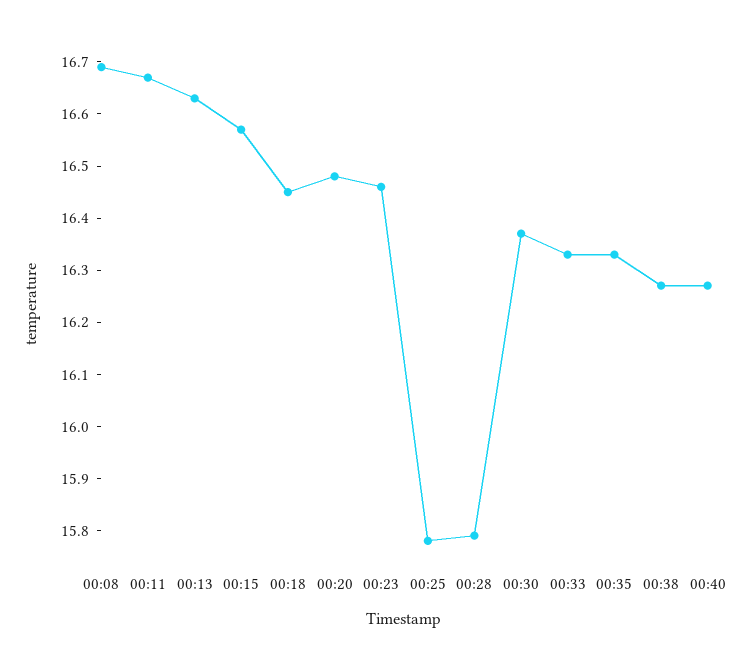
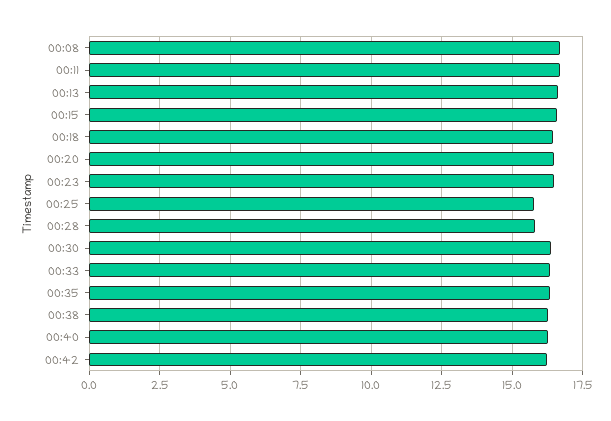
00:42: none -> 16.25

